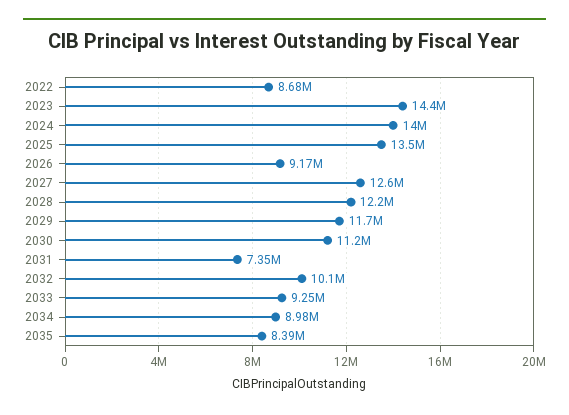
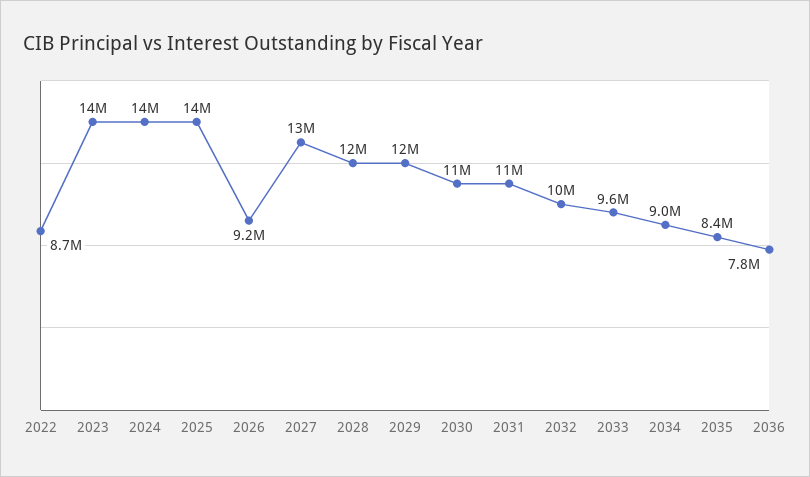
2031: 7350000 -> 11000000
2033: 9250000 -> 9600000
2036: none -> 7800000

